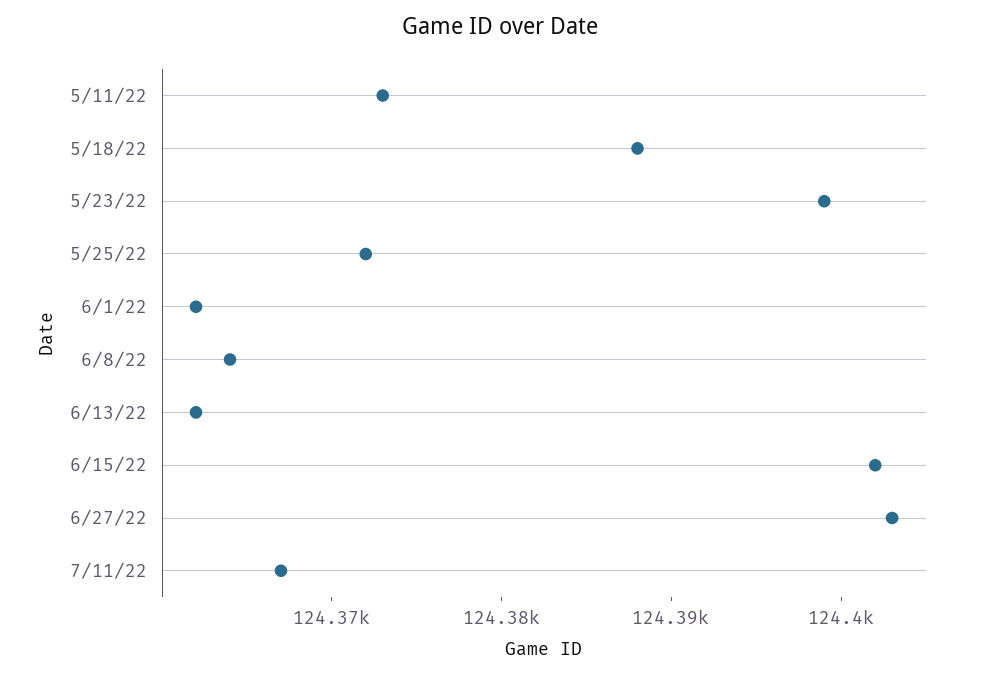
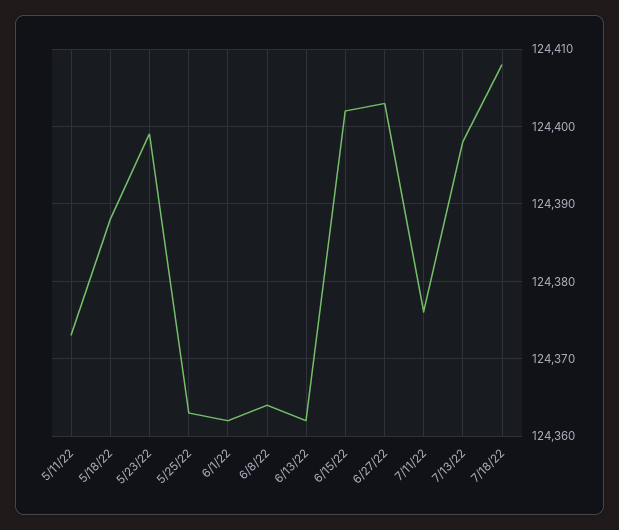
5/25/22: 124372 -> 124363
7/11/22: 124367 -> 124376
7/13/22: none -> 124398
7/18/22: none -> 124408

